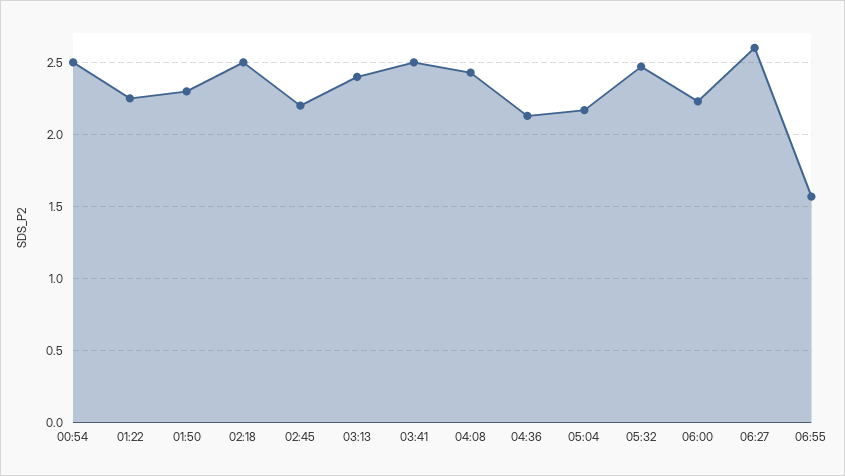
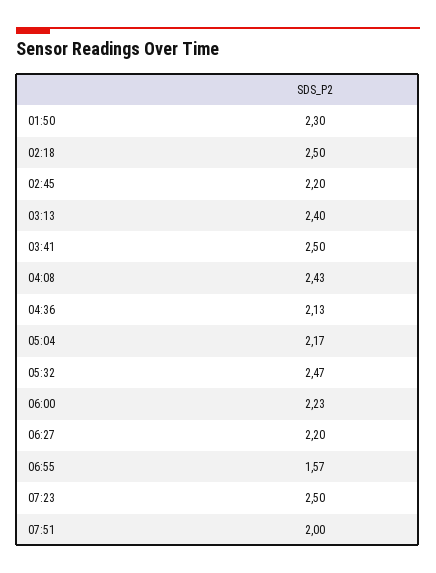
00:54: 2.5 -> none
01:22: 2.25 -> none
06:27: 2.6 -> 2.2
07:23: none -> 2.5
07:51: none -> 2

